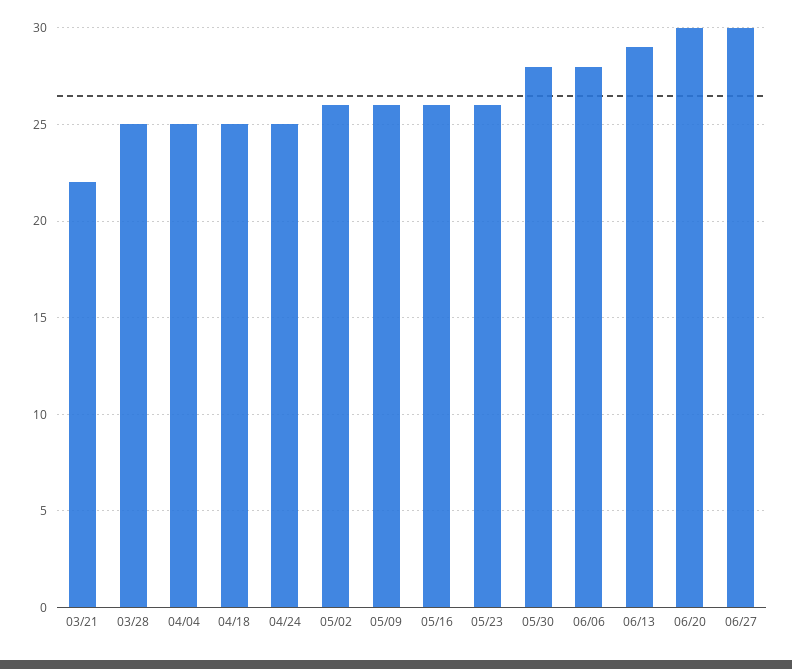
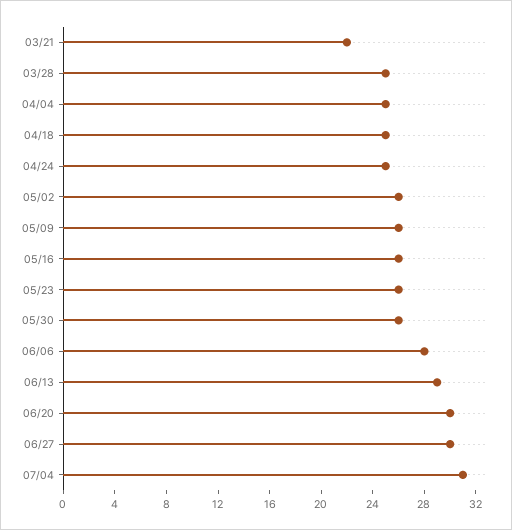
05/30: 28 -> 26
07/04: none -> 31

